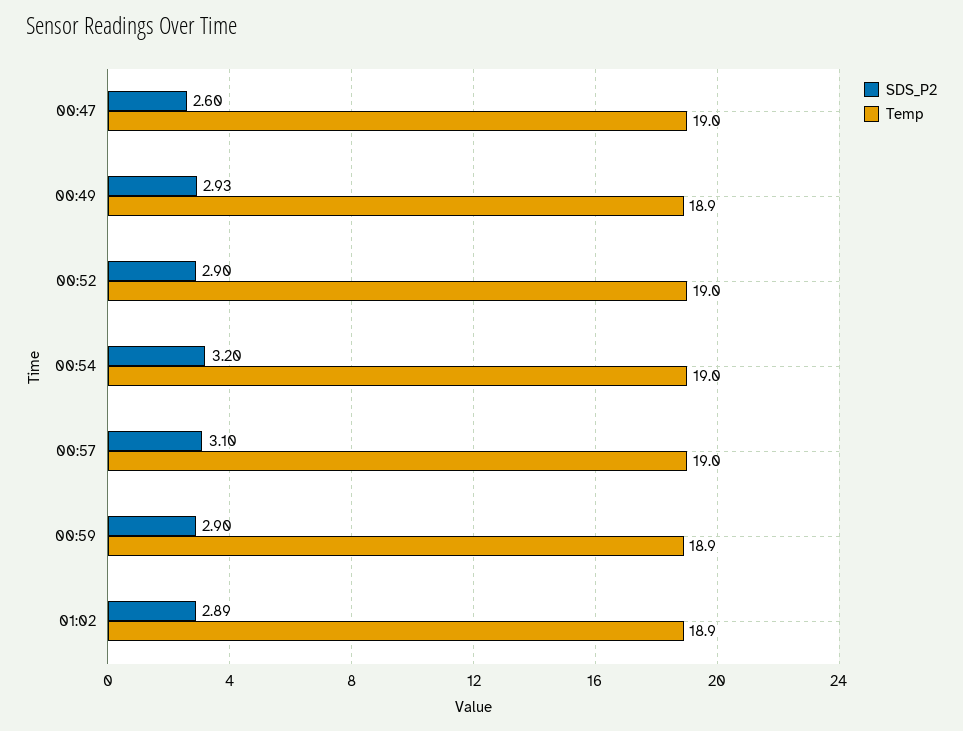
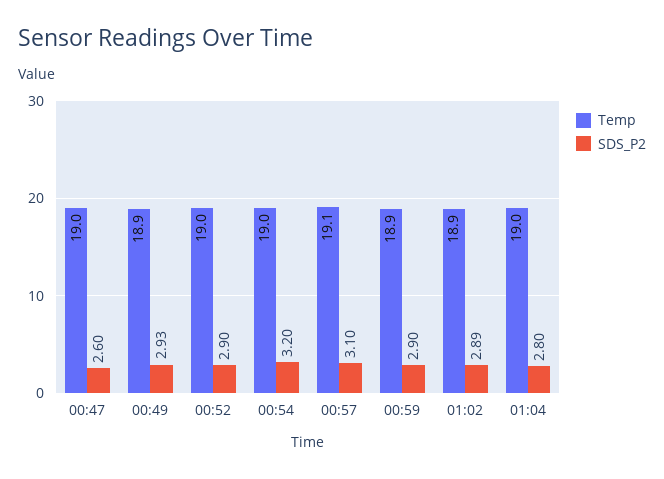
Temp, 00:57: 19 -> 19.1
Temp, 01:04: none -> 19
SDS_P2, 01:04: none -> 2.8

